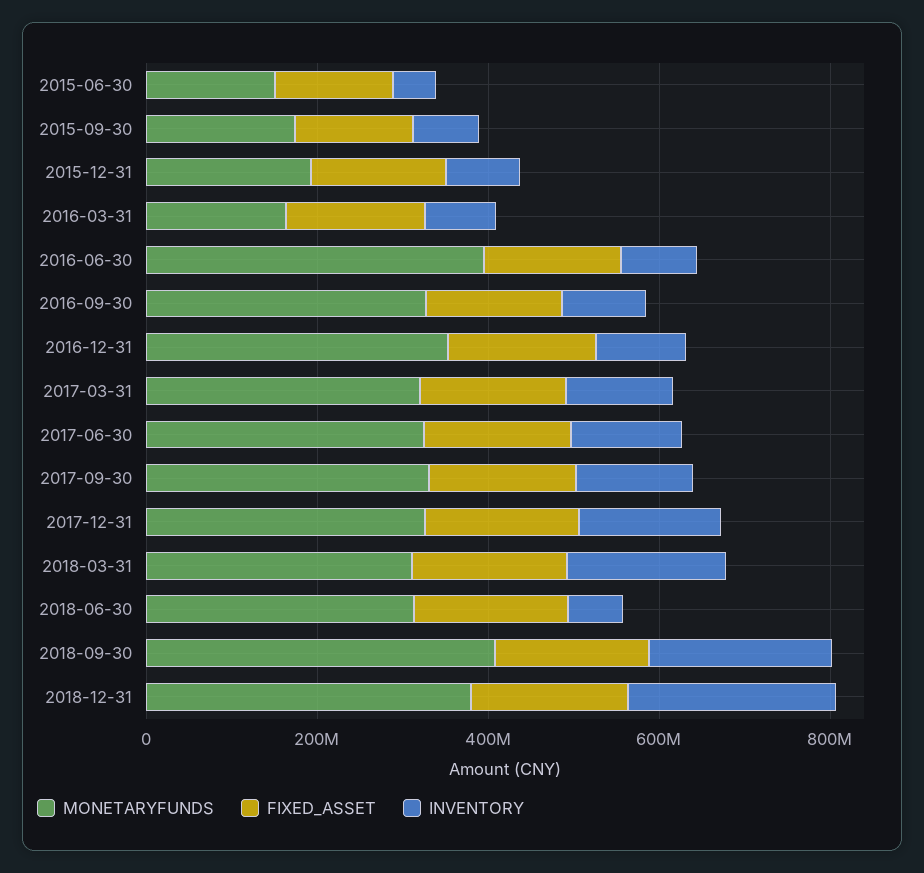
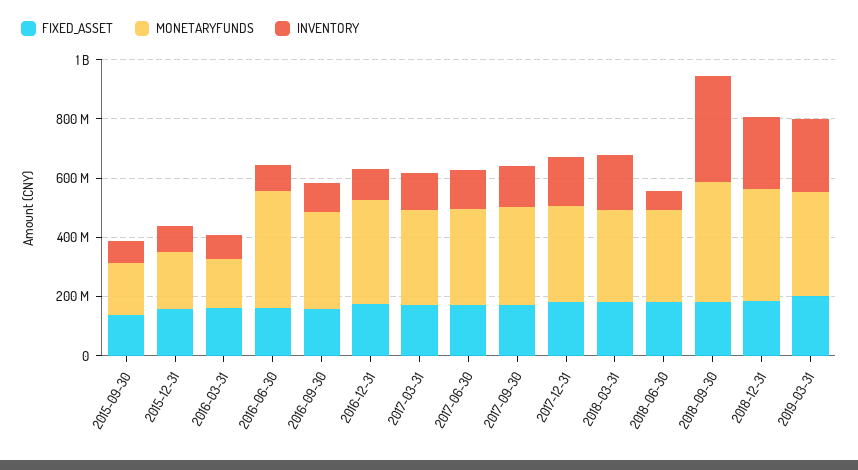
MONETARYFUNDS, 2015-06-30: 150000000 -> none
FIXED_ASSET, 2015-06-30: 150000000 -> none
INVENTORY, 2015-06-30: 50000000 -> none
INVENTORY, 2018-09-30: 200000000 -> 350000000
FIXED_ASSET, 2019-03-31: none -> 200000000
MONETARYFUNDS, 2019-03-31: none -> 350000000
INVENTORY, 2019-03-31: none -> 250000000

